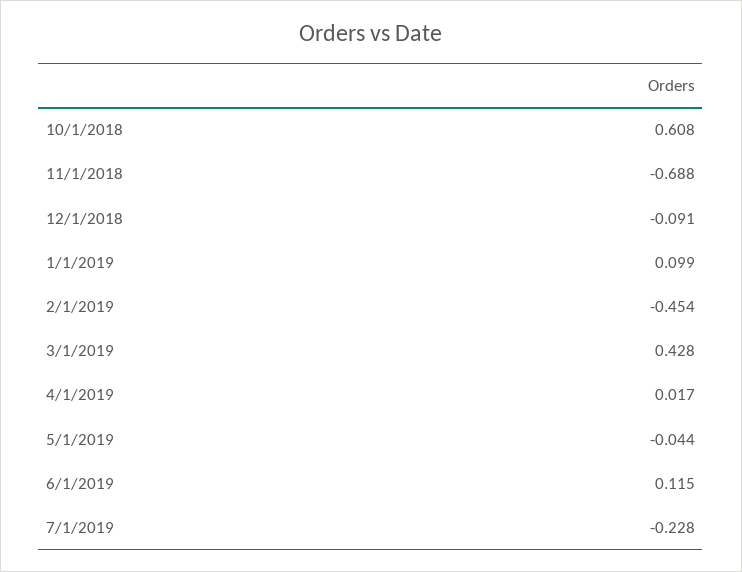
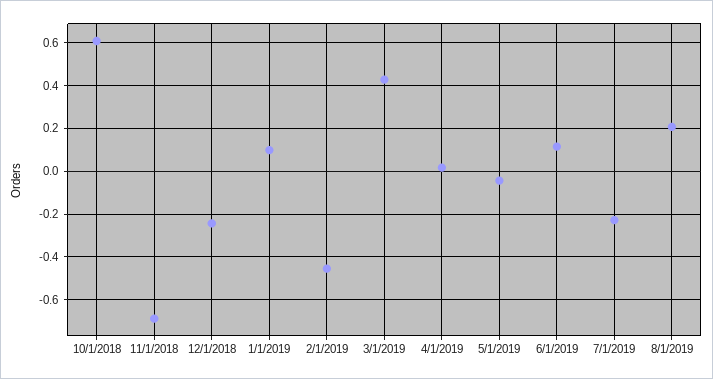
12/1/2018: -0.091 -> -0.25
8/1/2019: none -> 0.2

